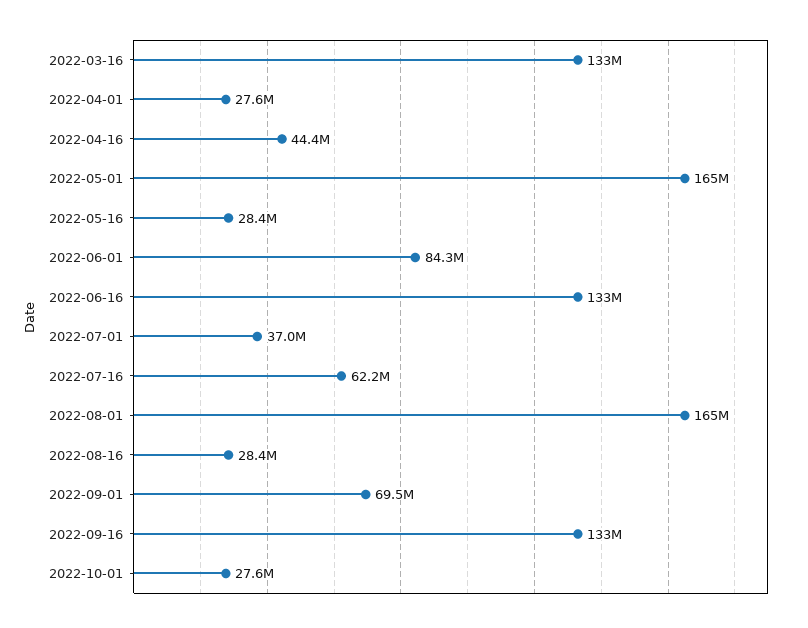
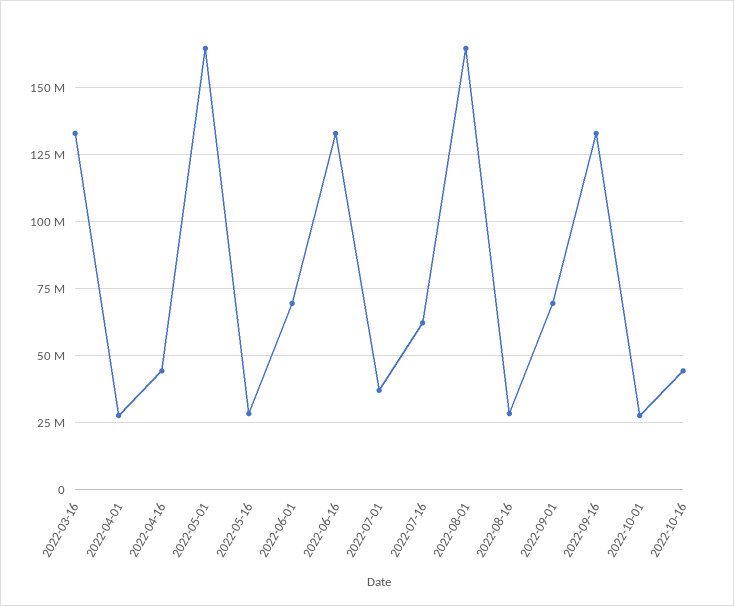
2022-06-01: 84300000 -> 70000000
2022-10-16: none -> 45000000

